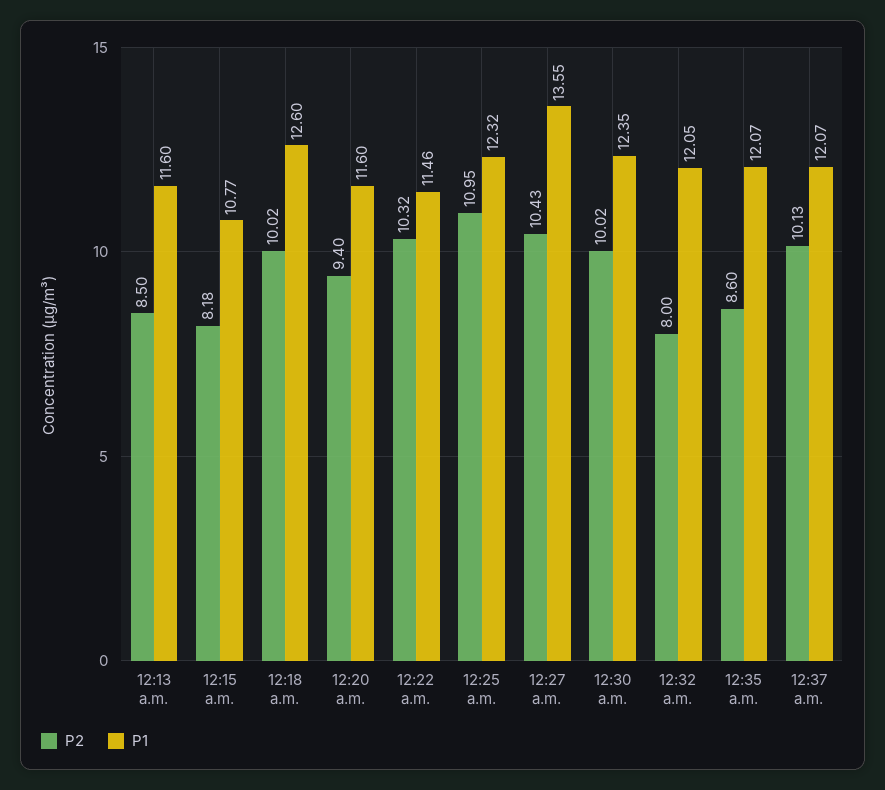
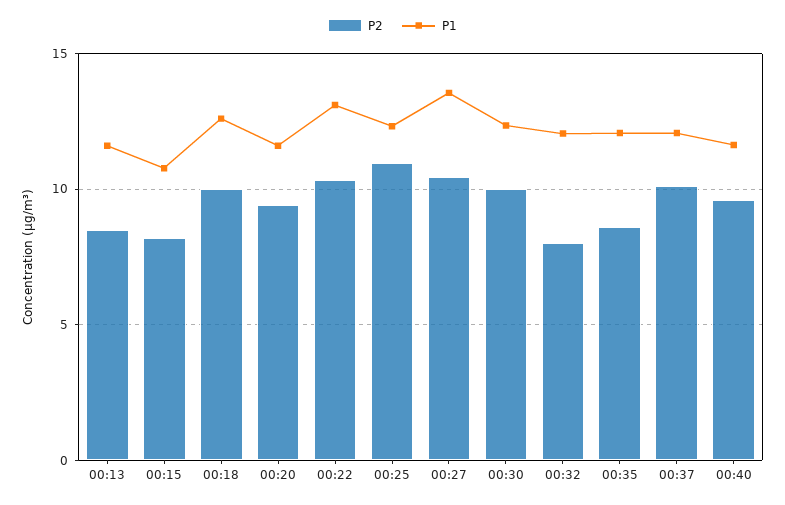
P1, 12:22 a.m.: 11.46 -> 13
P2, 00:40: none -> 9.5
P1, 00:40: none -> 11.5

